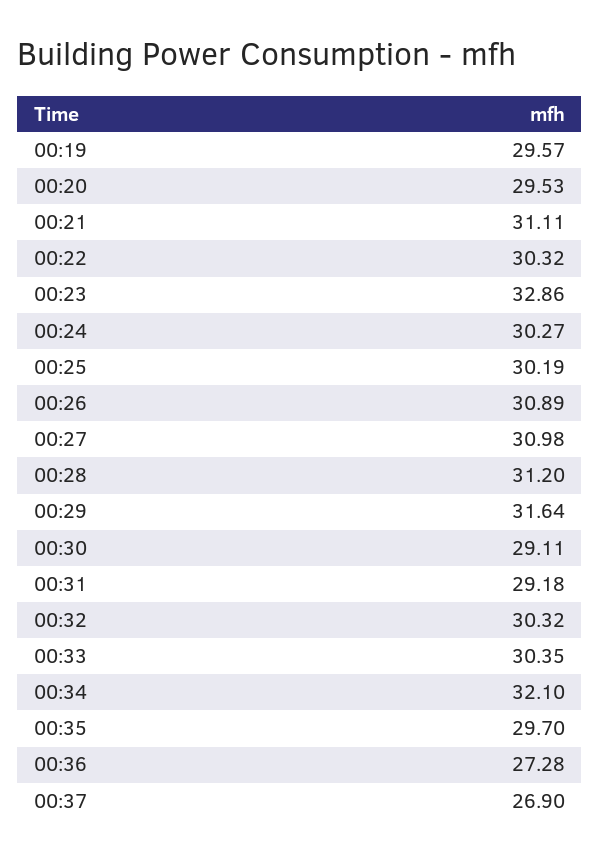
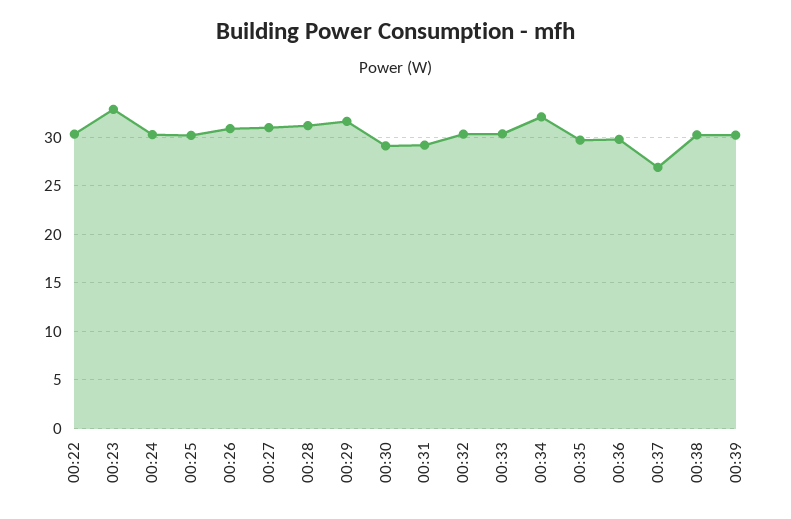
00:19: 29.57 -> none
00:20: 29.53 -> none
00:21: 31.11 -> none
00:36: 27.28 -> 30
00:38: none -> 30
00:39: none -> 30

